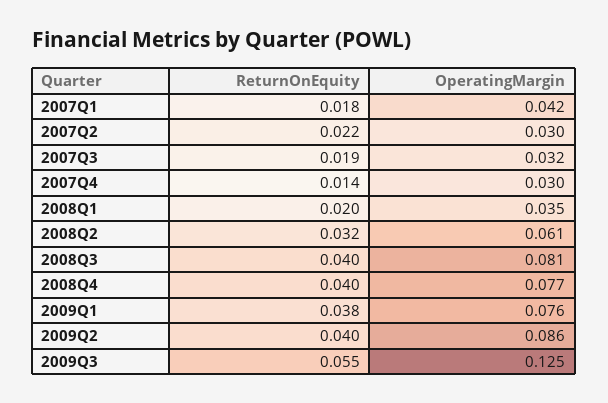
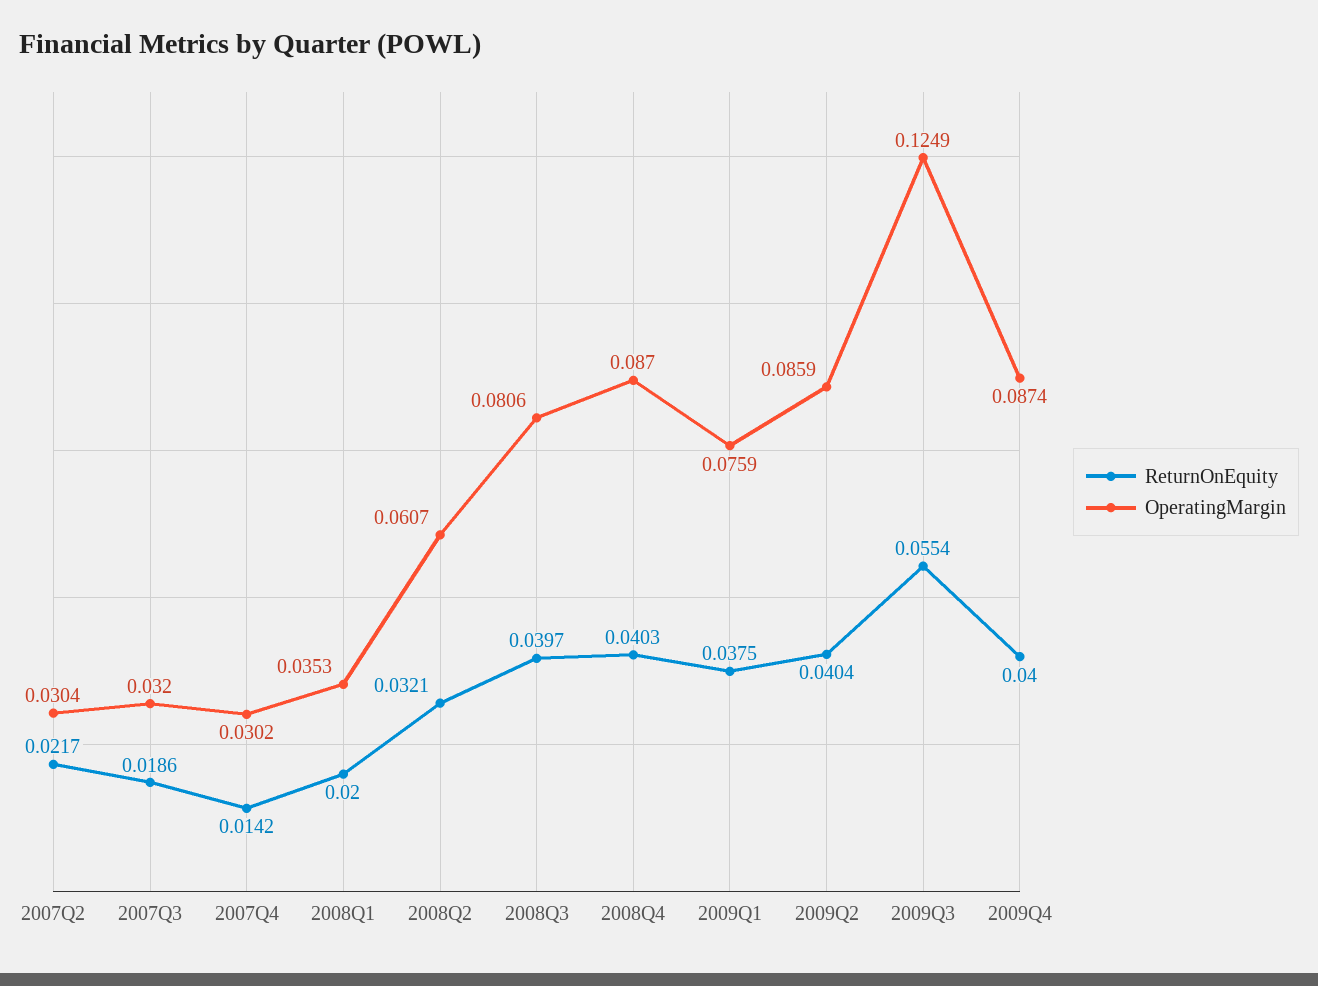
ReturnOnEquity, 2007Q1: 0.018 -> none
OperatingMargin, 2007Q1: 0.042 -> none
OperatingMargin, 2008Q4: 0.077 -> 0.087
ReturnOnEquity, 2009Q4: none -> 0.04
OperatingMargin, 2009Q4: none -> 0.0874

